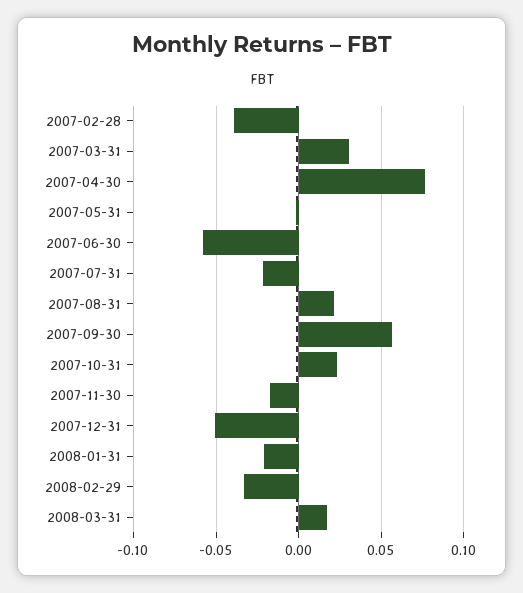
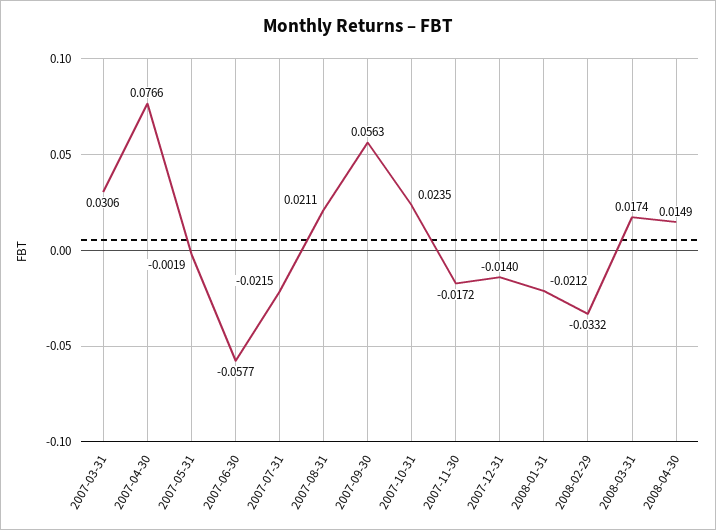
2007-02-28: -0.04 -> none
2007-12-31: -0.05 -> -0.014
2008-04-30: none -> 0.0149

